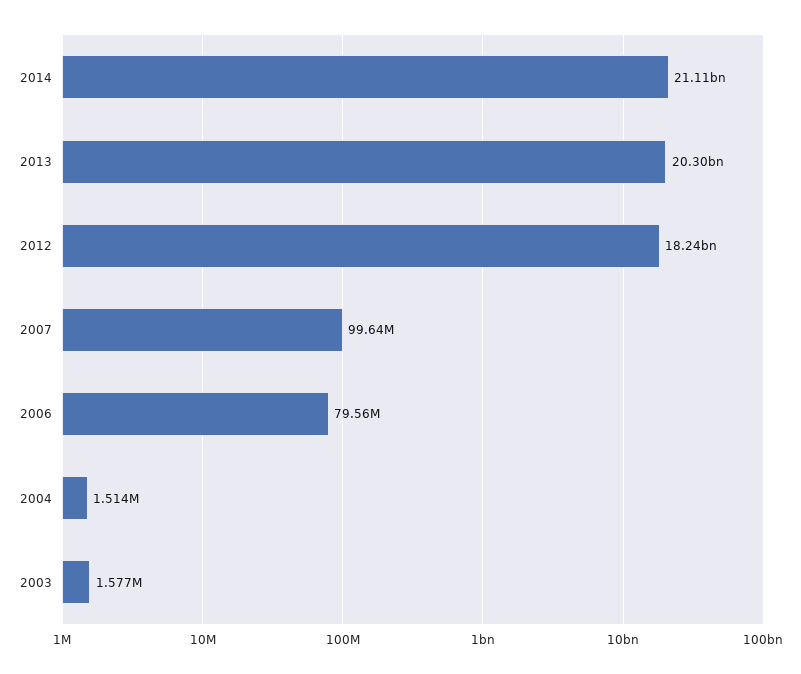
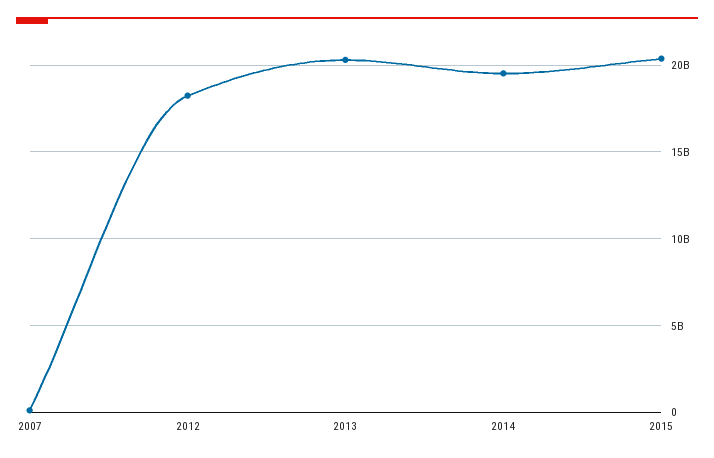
2014: 21110000000 -> 19500000000
2006: 79560000 -> none
2004: 1514000 -> none
2003: 1577000 -> none
2015: none -> 20500000000

